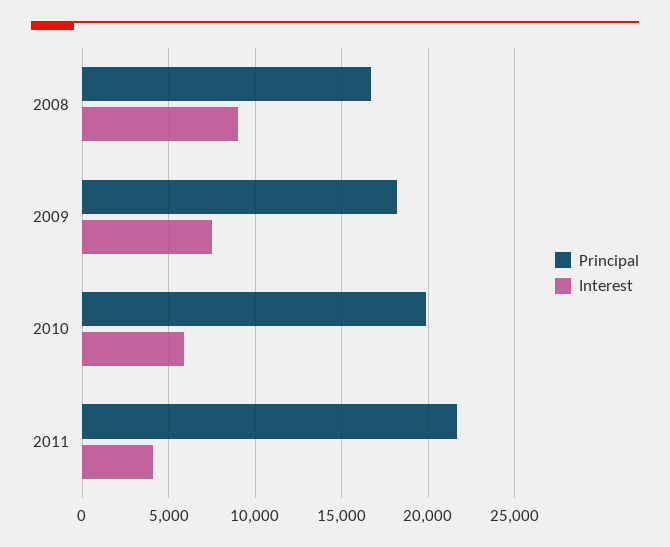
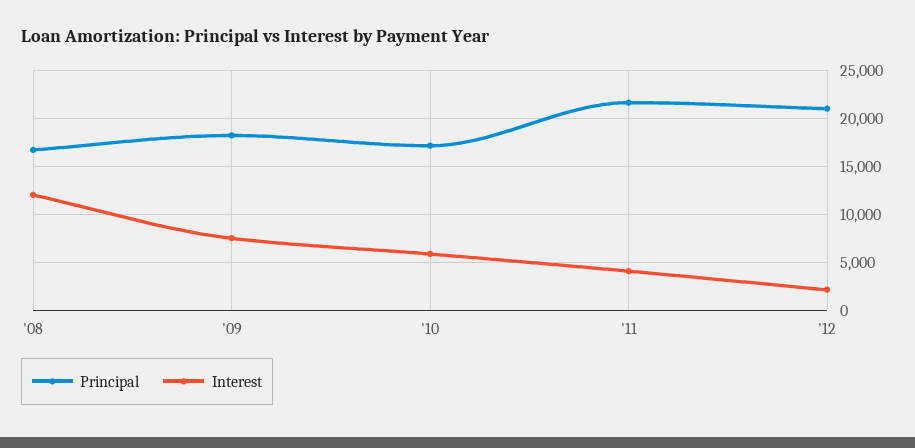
Interest, 2008: 9000 -> 12000
Principal, 2010: 20000 -> 17000
Principal, '12: none -> 21000
Interest, '12: none -> 2000

